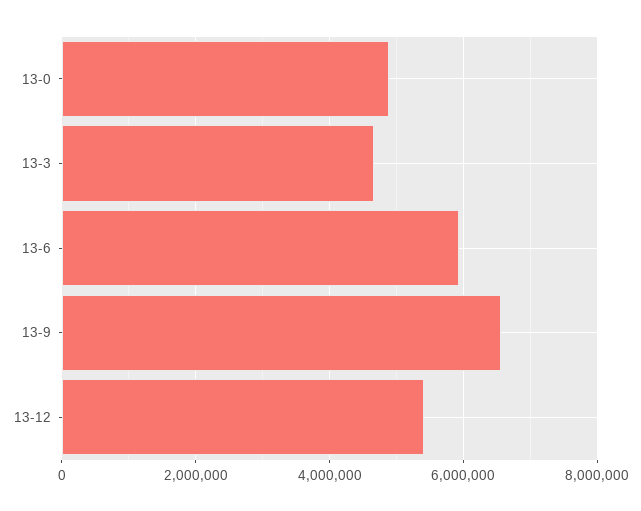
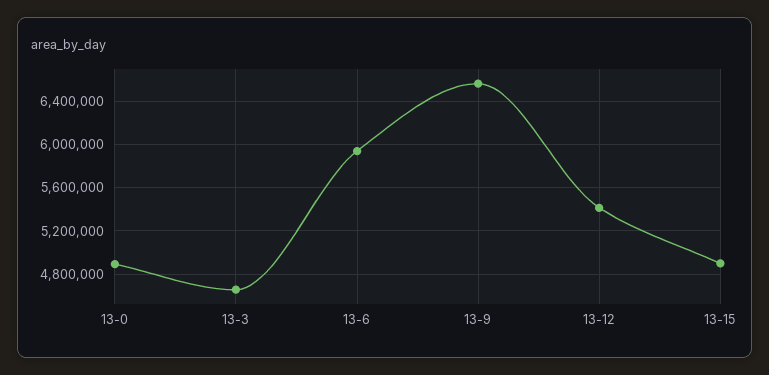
13-15: none -> 4900000

